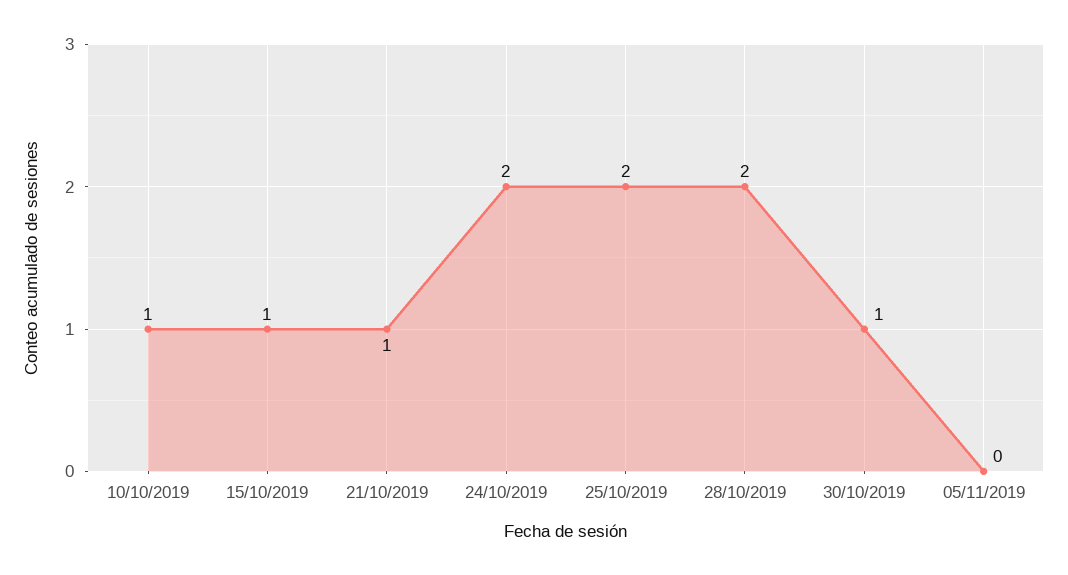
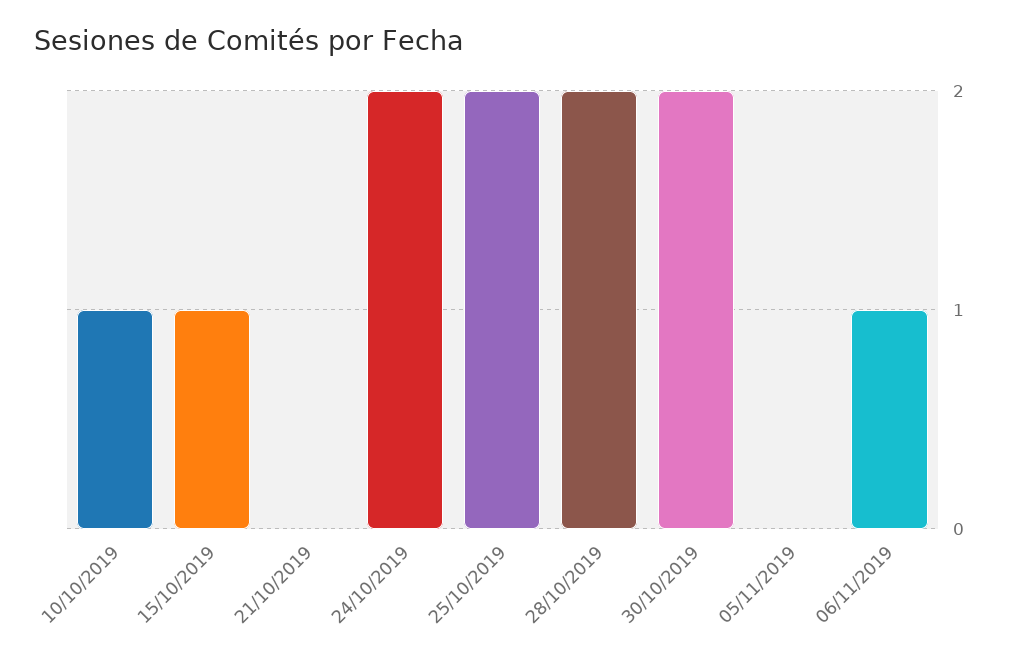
21/10/2019: 1 -> 0
30/10/2019: 1 -> 2
06/11/2019: none -> 1

